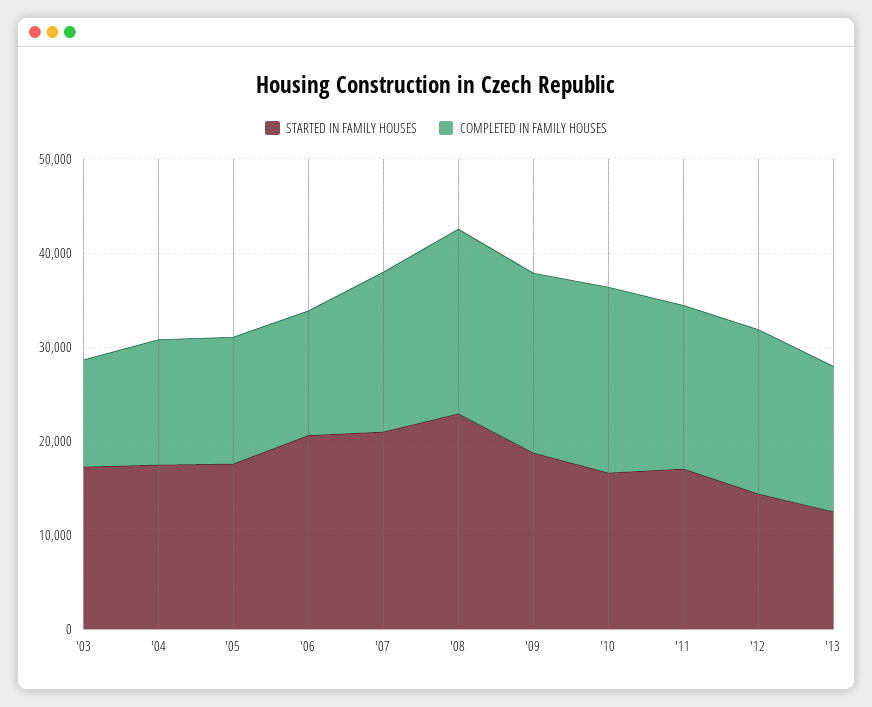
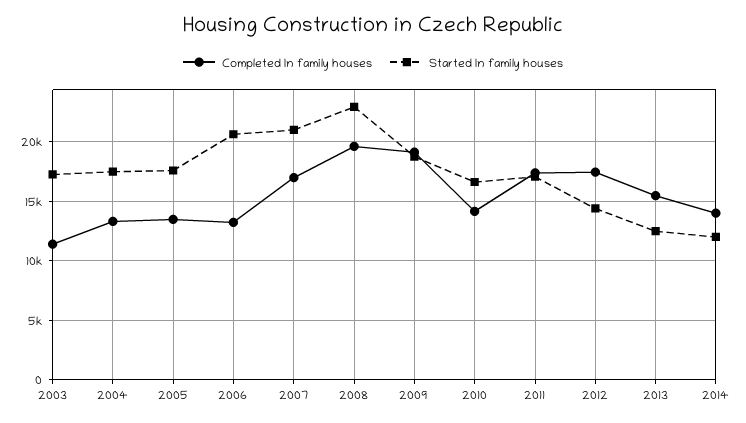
COMPLETED IN FAMILY HOUSES, '10: 20000 -> 14000
COMPLETED IN FAMILY HOUSES, 2014: none -> 14000
STARTED IN FAMILY HOUSES, 2014: none -> 12000

